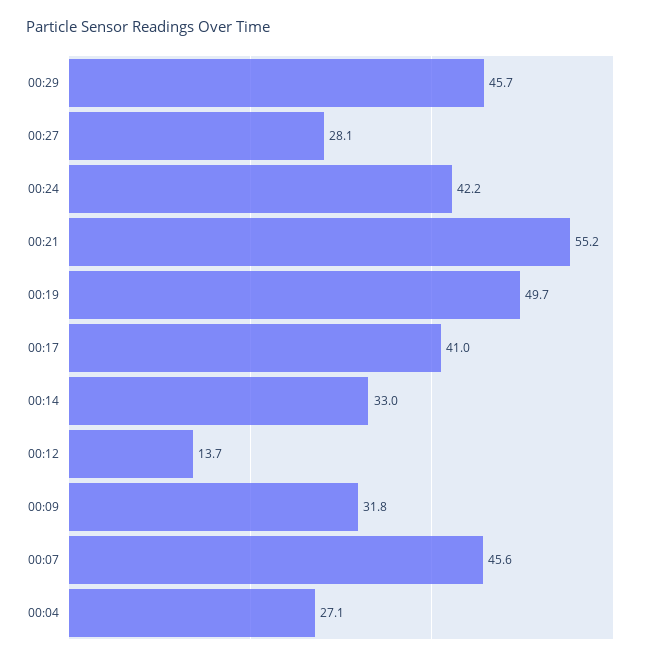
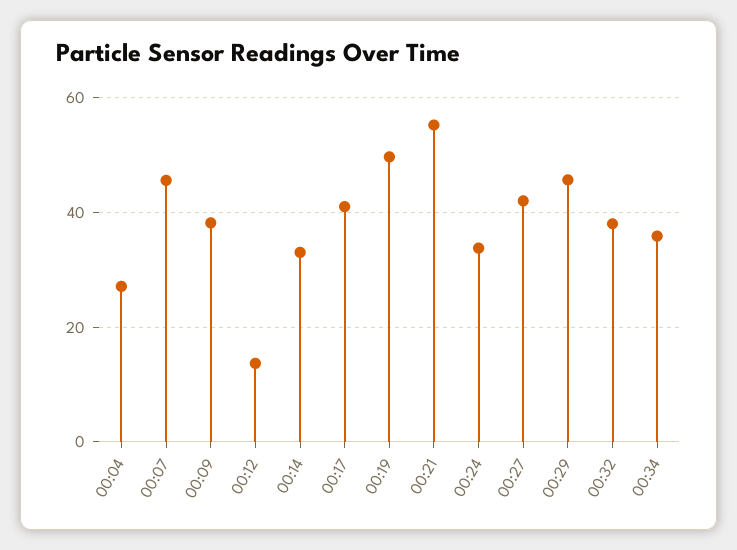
00:27: 28.1 -> 42
00:24: 42.2 -> 34
00:09: 31.8 -> 38
00:32: none -> 38
00:34: none -> 36

